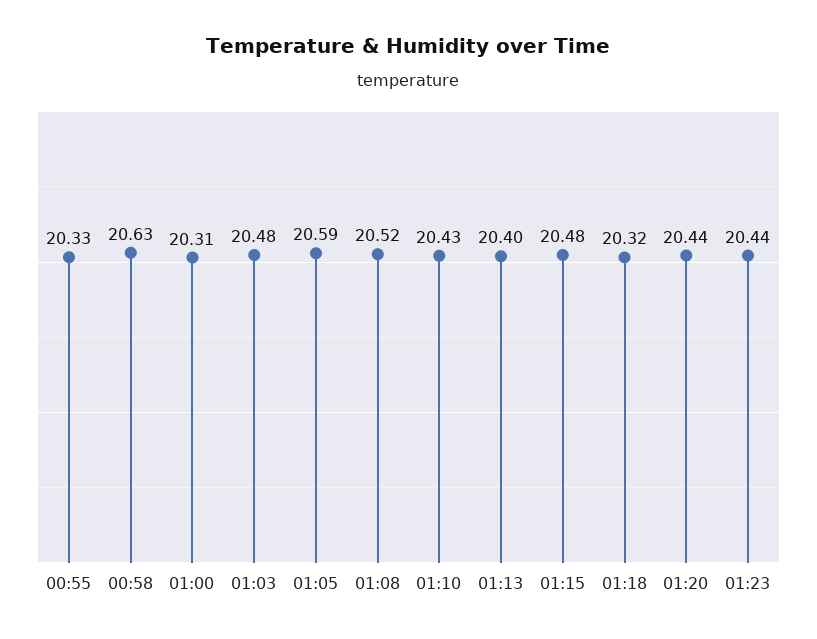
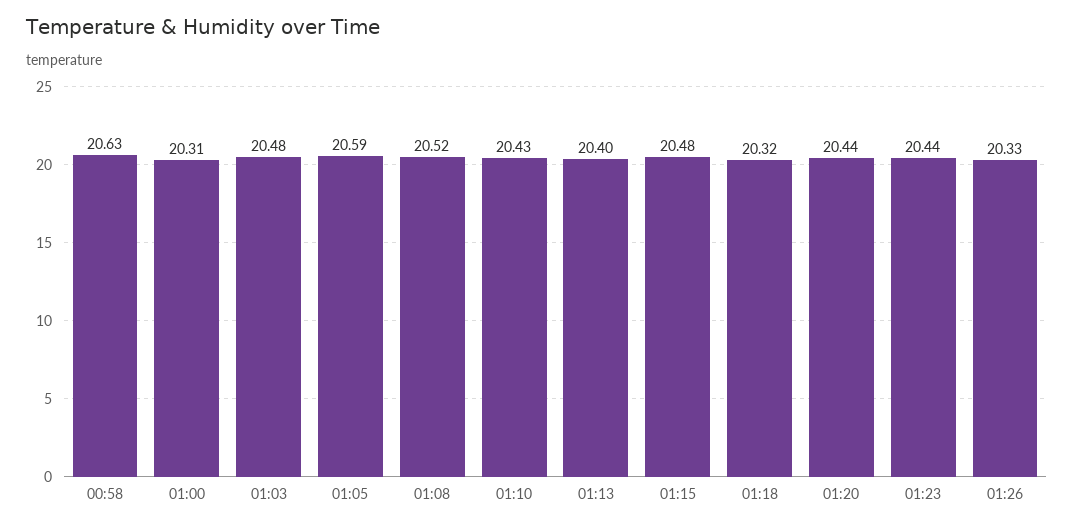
00:55: 20.33 -> none
01:26: none -> 20.33

